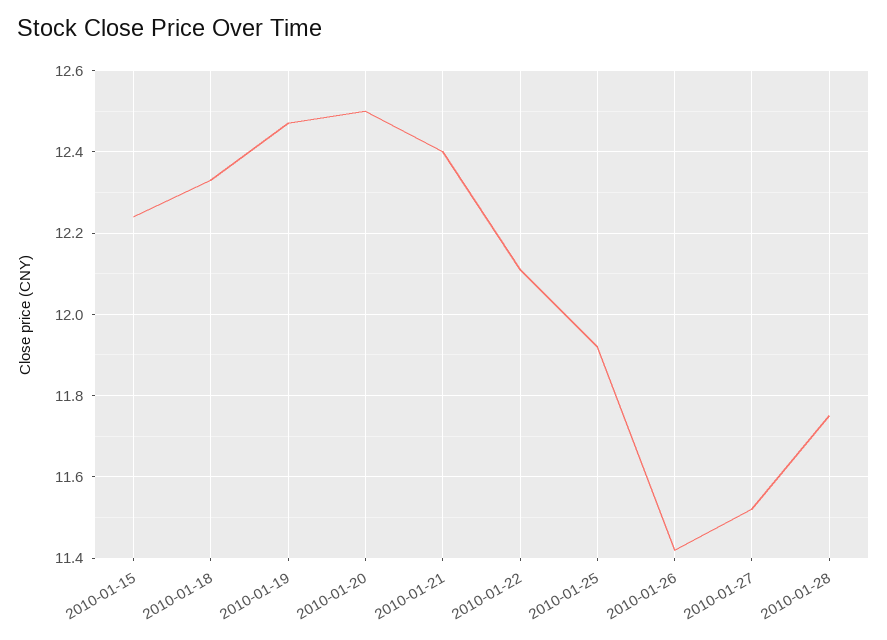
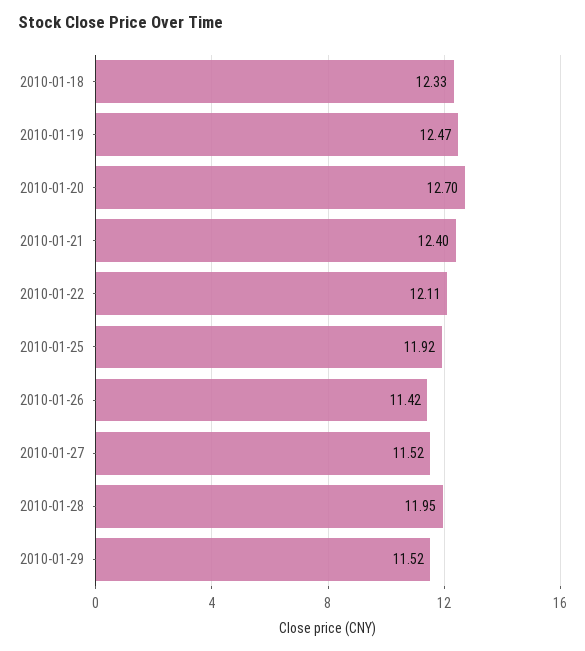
2010-01-15: 12.25 -> none
2010-01-20: 12.5 -> 12.7
2010-01-28: 11.75 -> 11.95
2010-01-29: none -> 11.52

